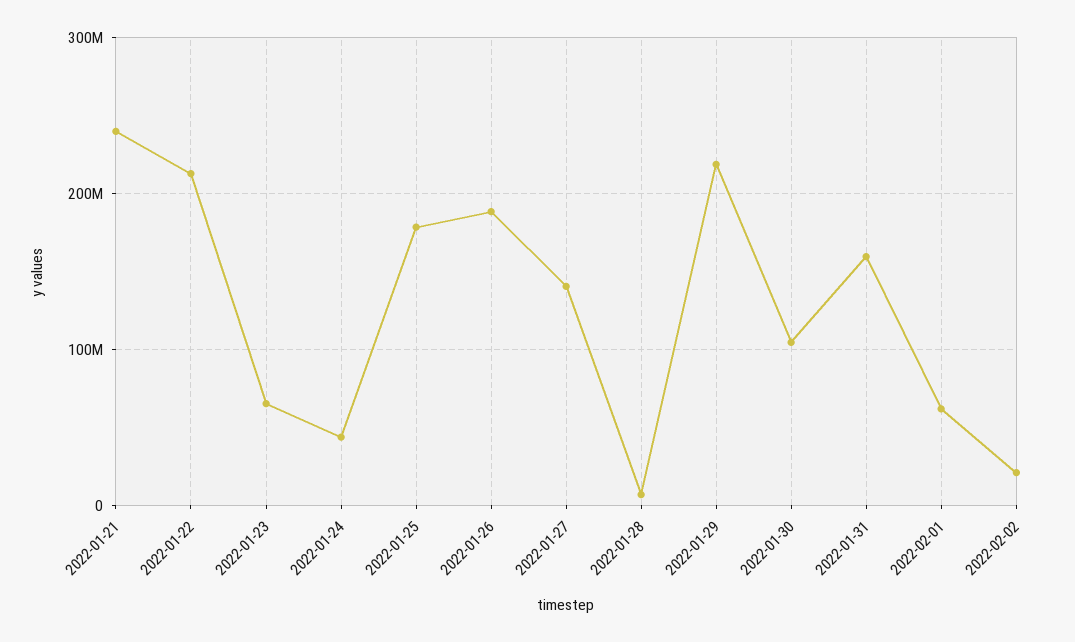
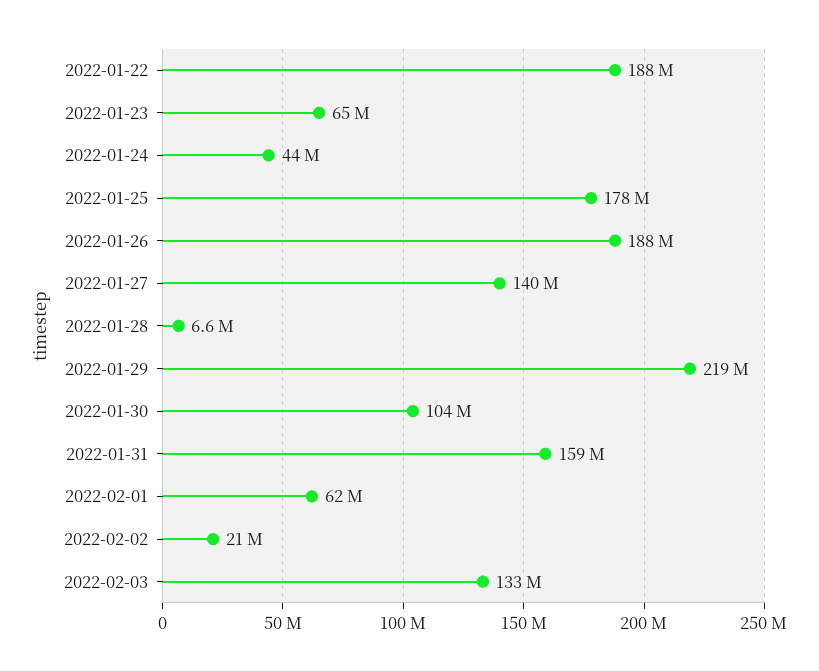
2022-01-21: 240000000 -> none
2022-01-22: 210000000 -> 188000000
2022-02-03: none -> 133000000

